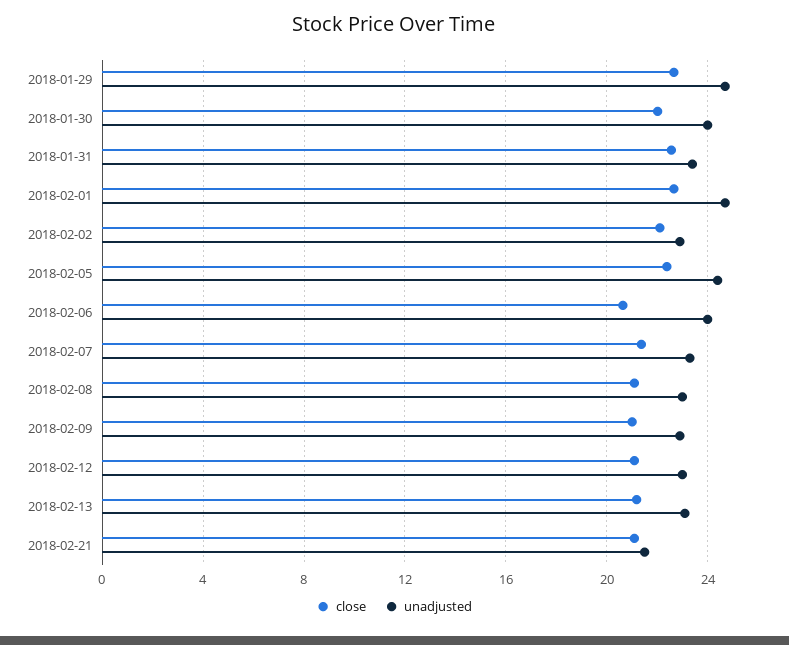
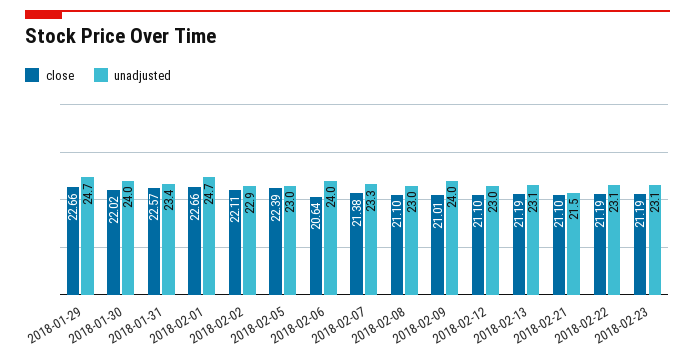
unadjusted, 2018-02-05: 24.5 -> 23
unadjusted, 2018-02-09: 23 -> 24
close, 2018-02-22: none -> 21.19
unadjusted, 2018-02-22: none -> 23.1
close, 2018-02-23: none -> 21.19
unadjusted, 2018-02-23: none -> 23.1

